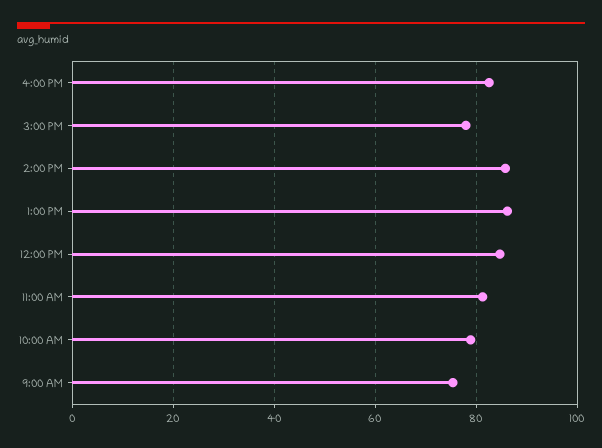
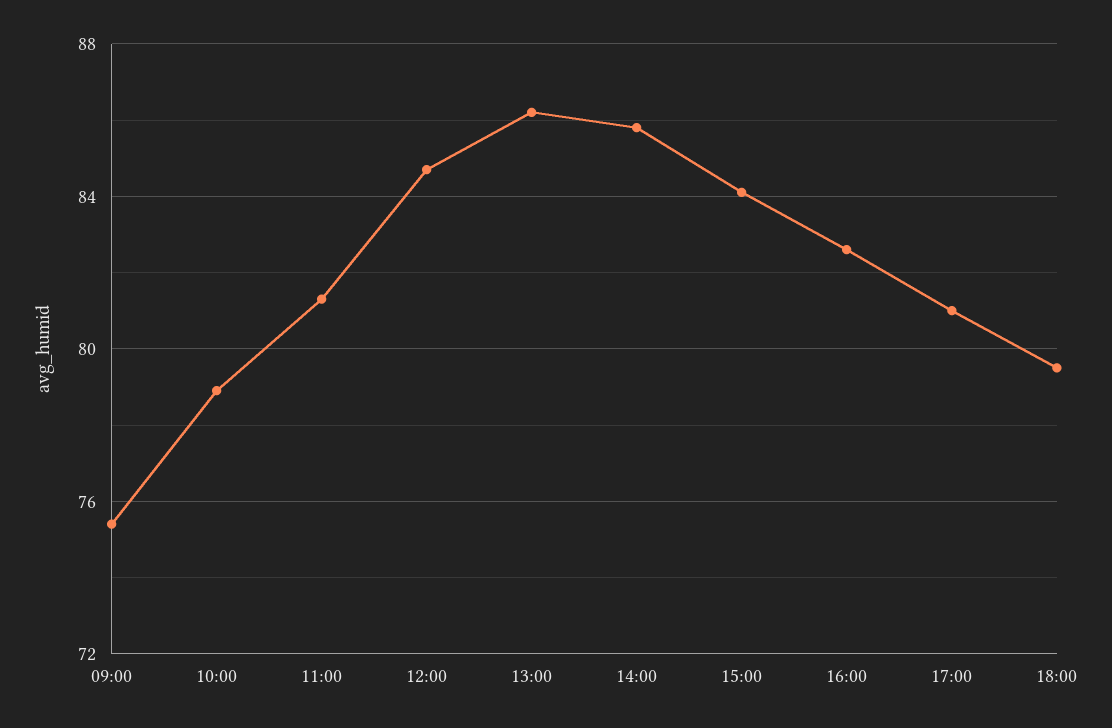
3:00 PM: 78 -> 84
17:00: none -> 81
18:00: none -> 79.5

